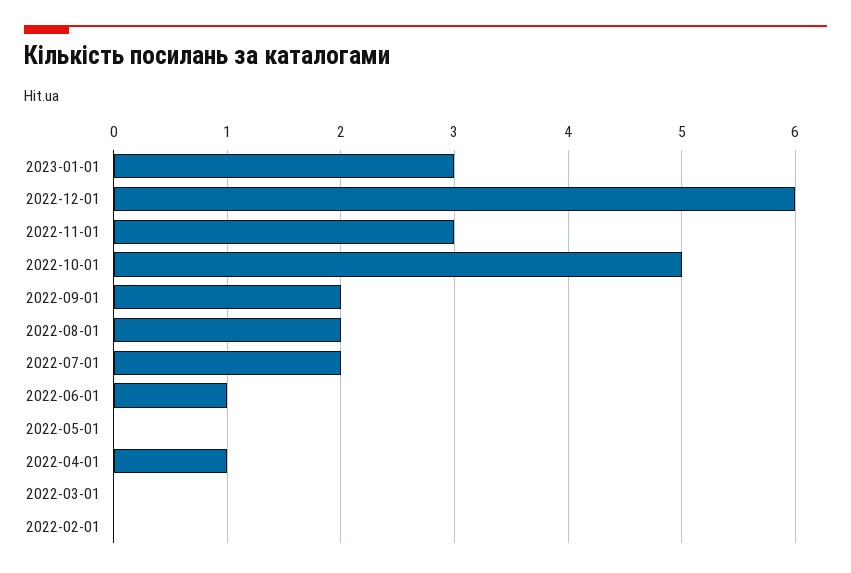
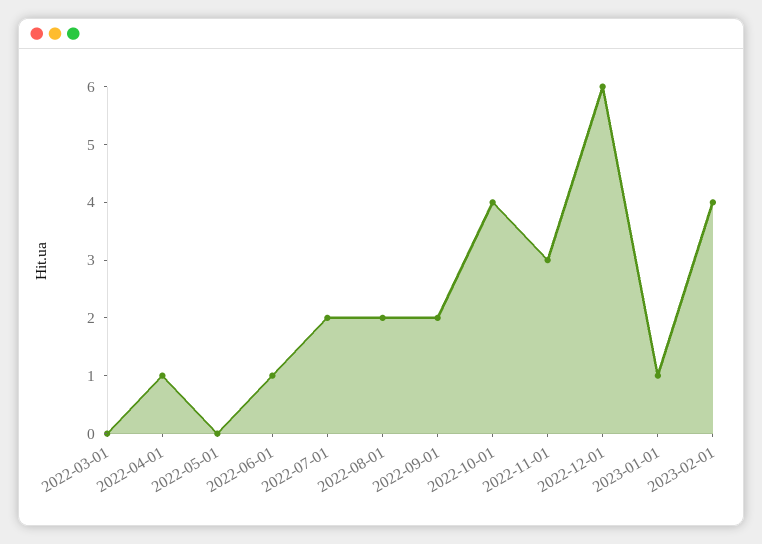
2023-01-01: 3 -> 1
2022-10-01: 5 -> 4
2022-02-01: 0 -> none
2023-02-01: none -> 4

